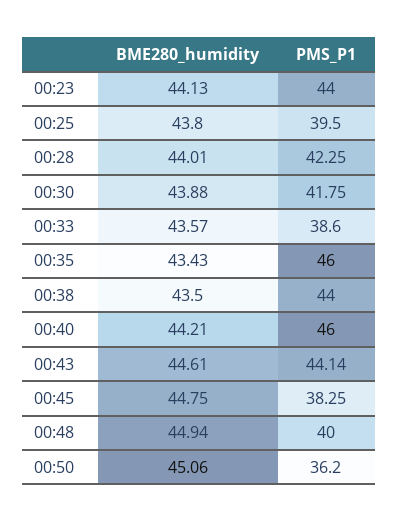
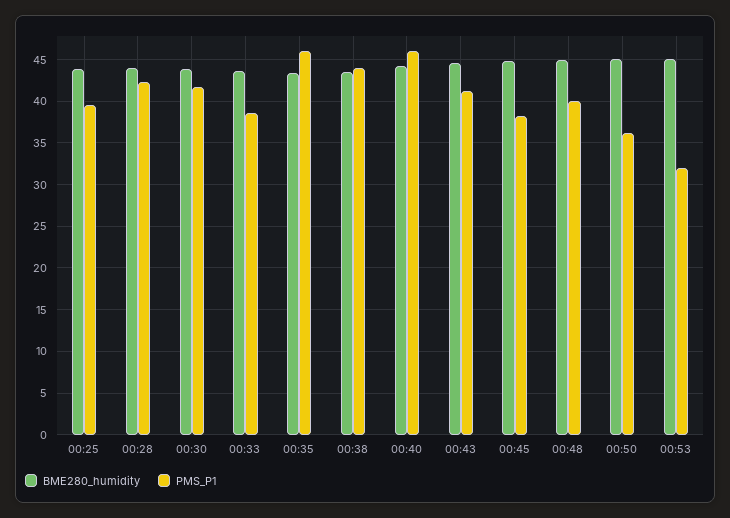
BME280_humidity, 00:23: 44.13 -> none
PMS_P1, 00:23: 44 -> none
PMS_P1, 00:43: 44.14 -> 41
BME280_humidity, 00:53: none -> 45
PMS_P1, 00:53: none -> 32

